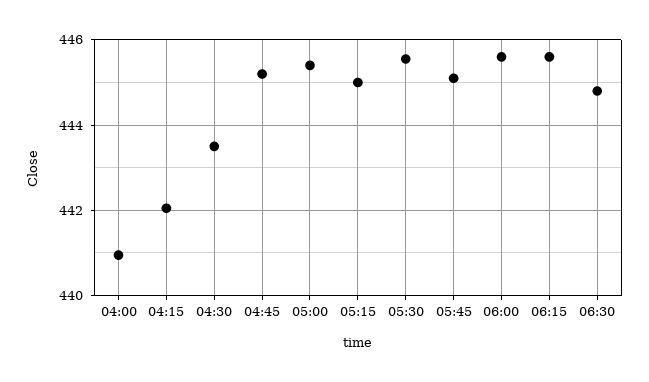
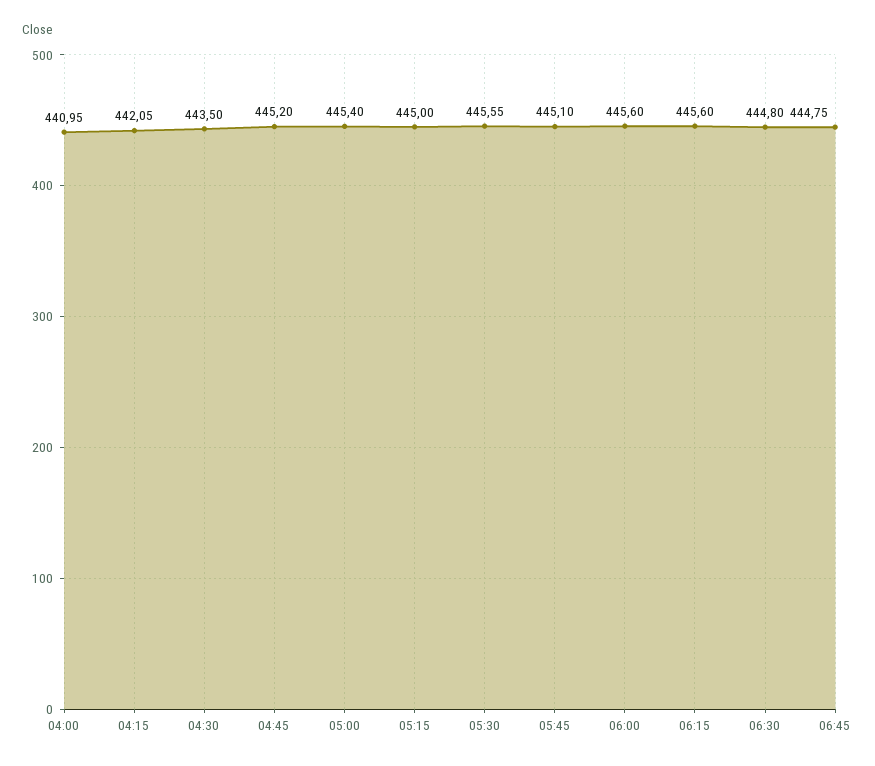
06:45: none -> 444.75

